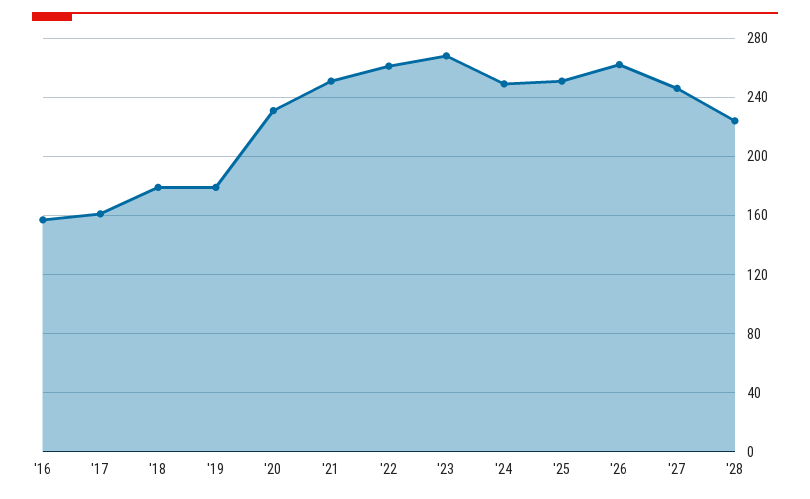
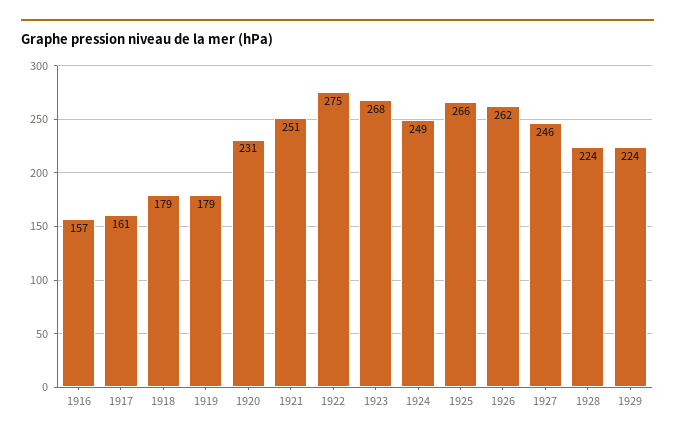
'22: 260 -> 275
'25: 250 -> 266
1929: none -> 224

